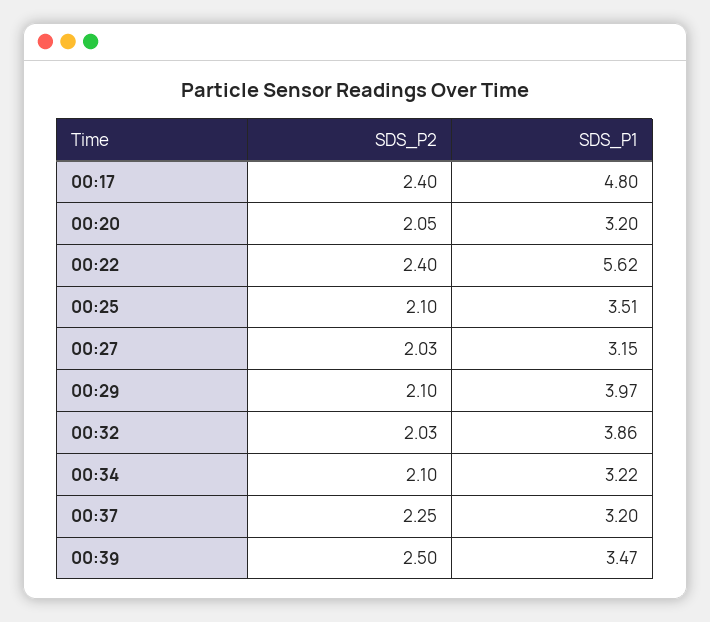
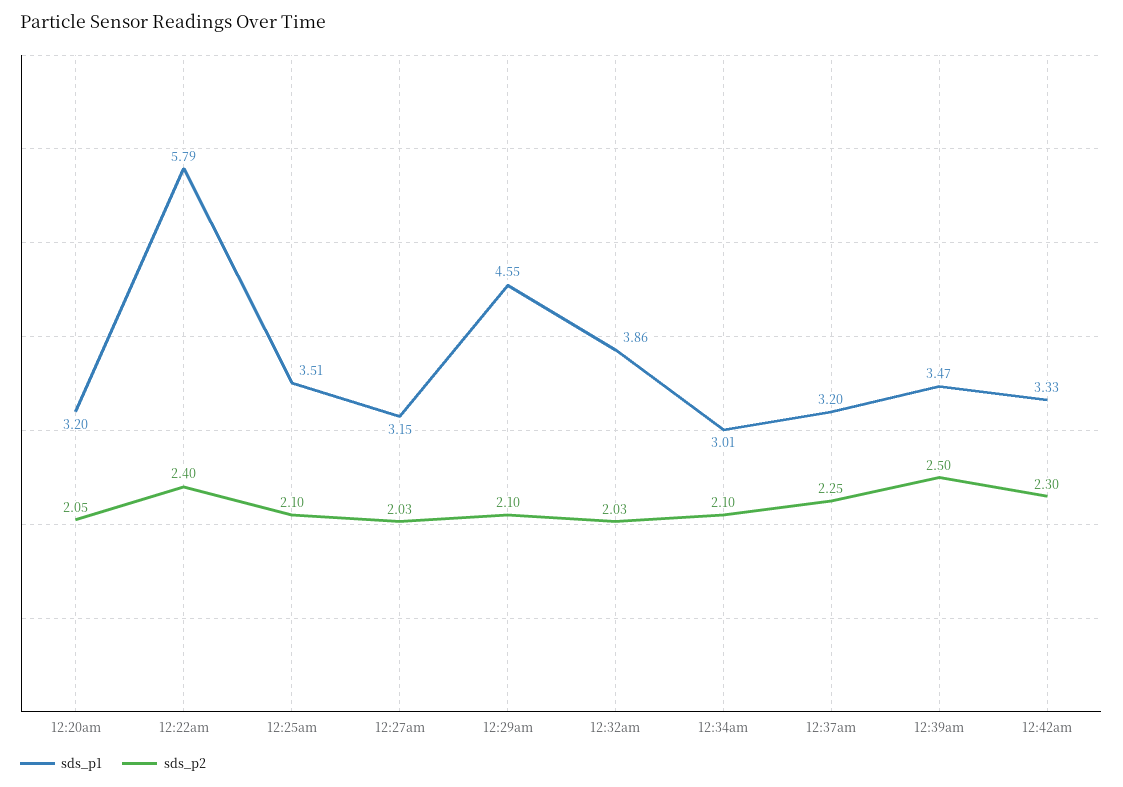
SDS_P2, 00:17: 2.4 -> none
SDS_P1, 00:17: 4.8 -> none
SDS_P1, 00:22: 5.62 -> 5.79
SDS_P1, 00:29: 3.97 -> 4.55
SDS_P1, 00:34: 3.22 -> 3.01
SDS_P1, 12:42am: none -> 3.33
SDS_P2, 12:42am: none -> 2.3

